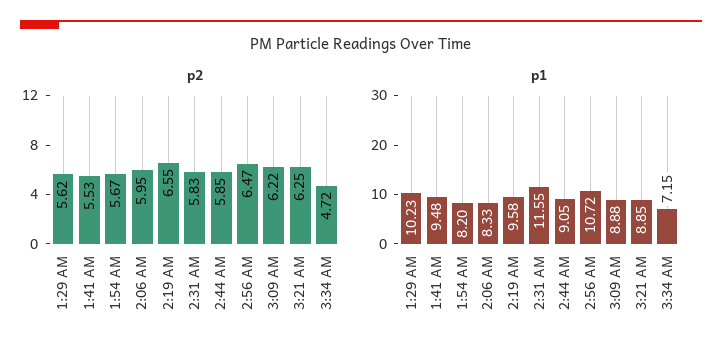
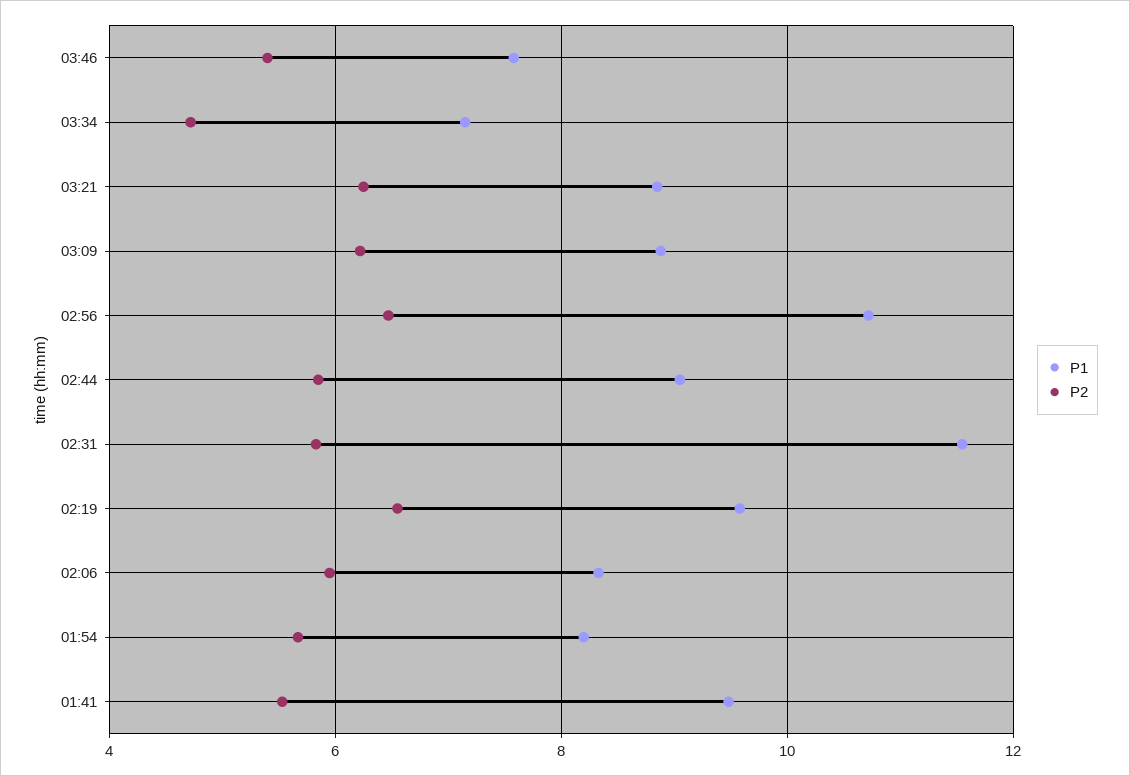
p2, 1:29 AM: 5.62 -> none
p1, 1:29 AM: 10.23 -> none
p1, 03:46: none -> 7.6
p2, 03:46: none -> 5.4

